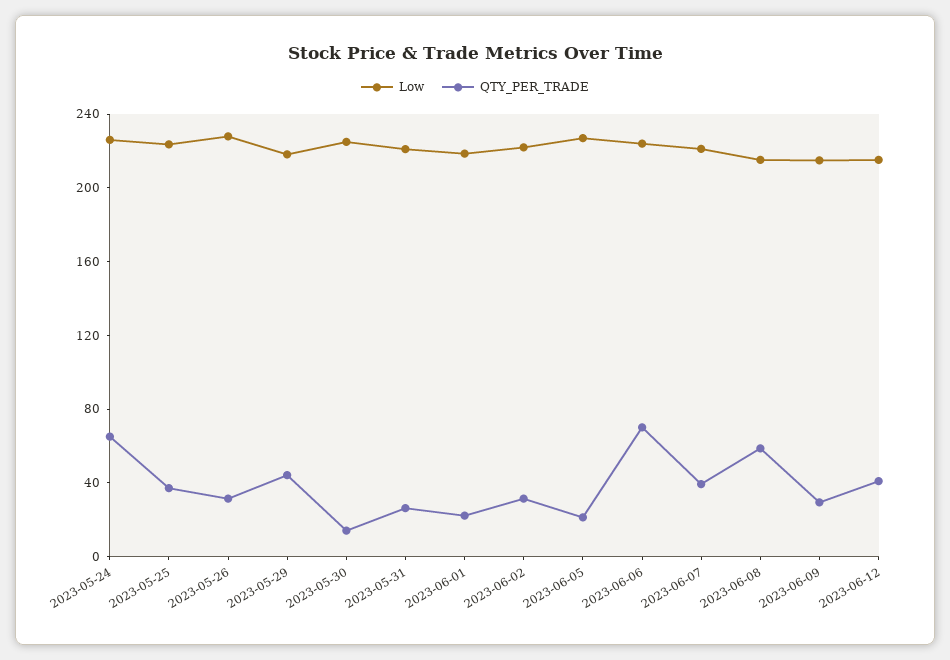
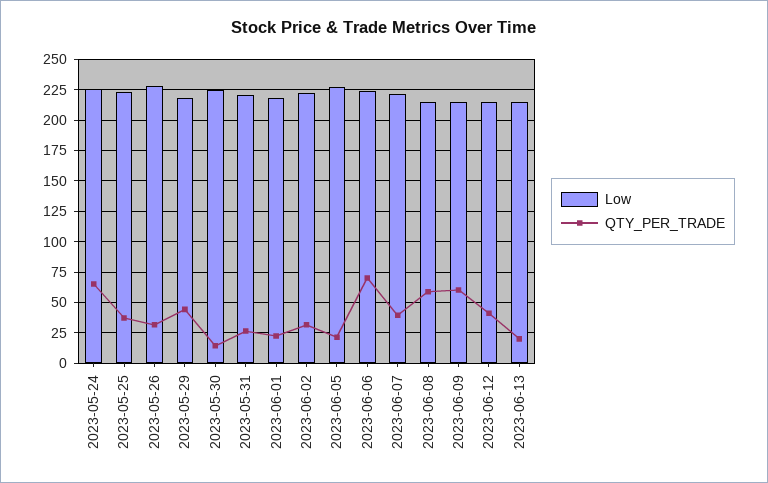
QTY_PER_TRADE, 2023-06-09: 30 -> 60
Low, 2023-06-13: none -> 215
QTY_PER_TRADE, 2023-06-13: none -> 20

